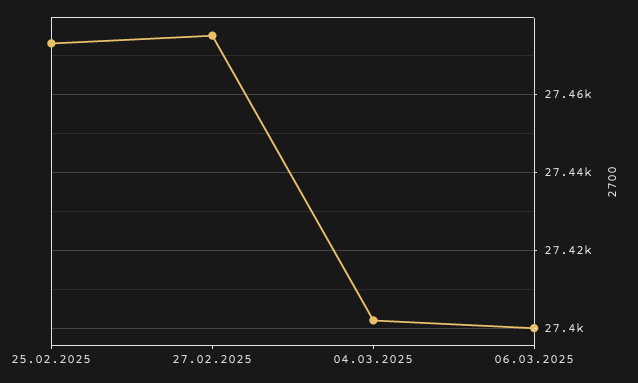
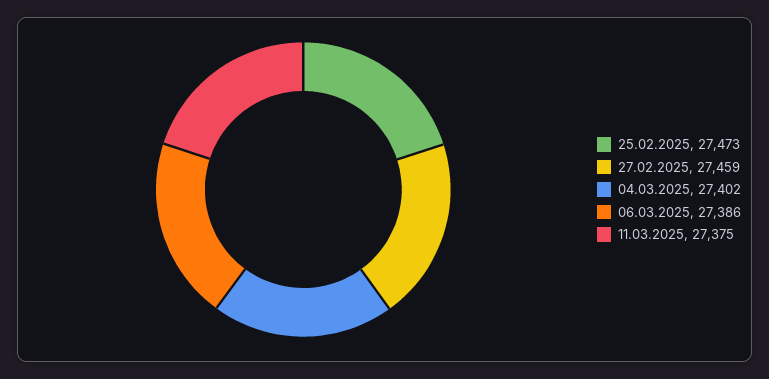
27.02.2025: 27475 -> 27459
06.03.2025: 27400 -> 27386
11.03.2025: none -> 27375

